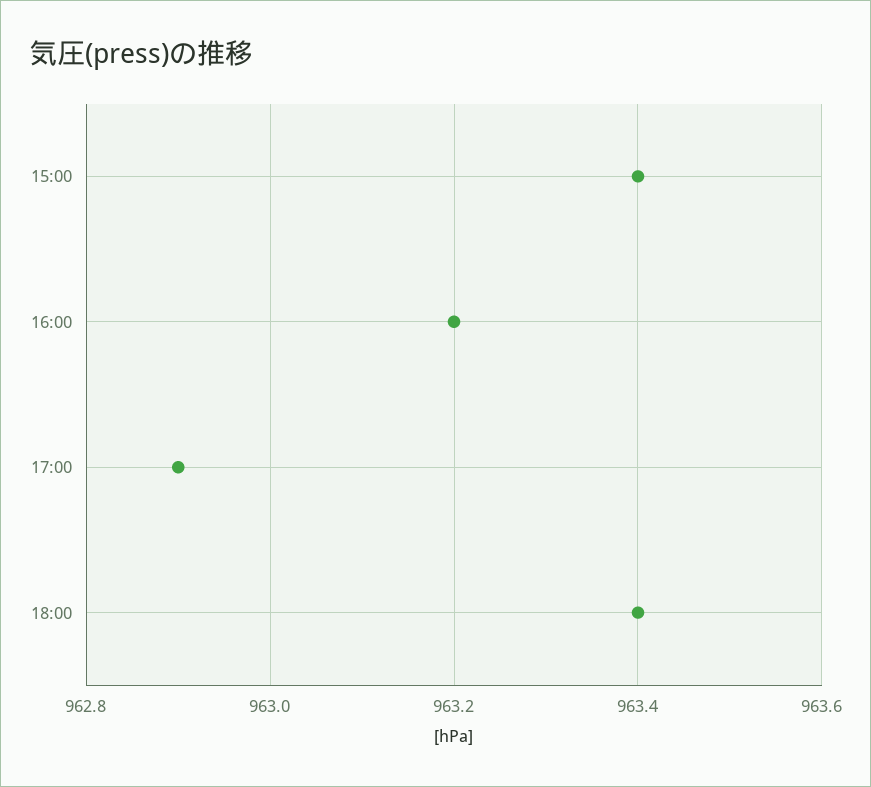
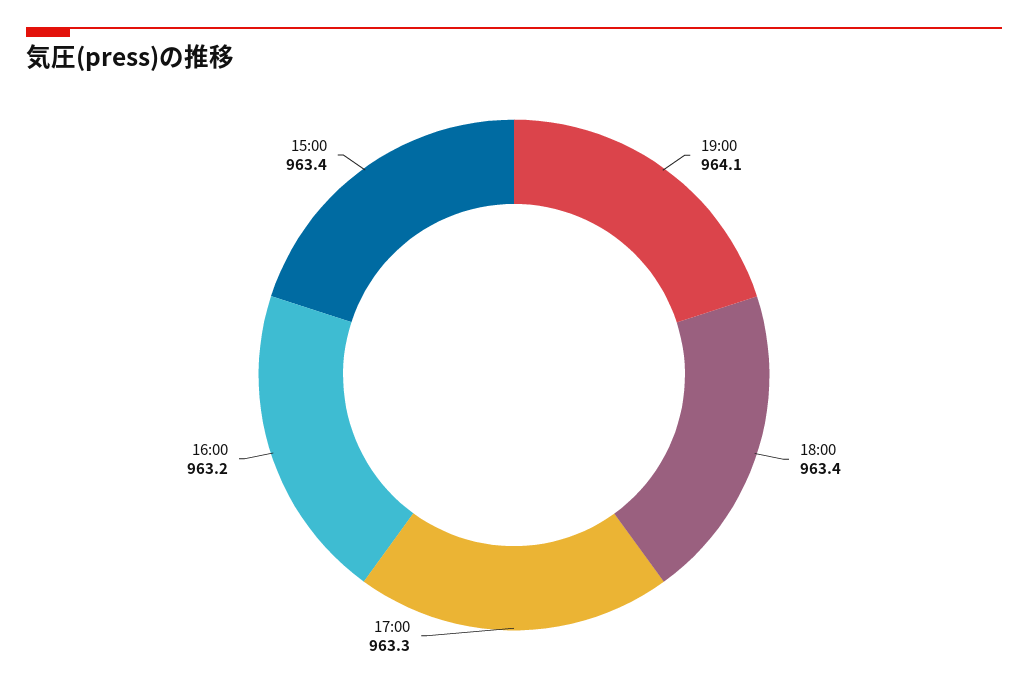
17:00: 962.9 -> 963.3
19:00: none -> 964.1

